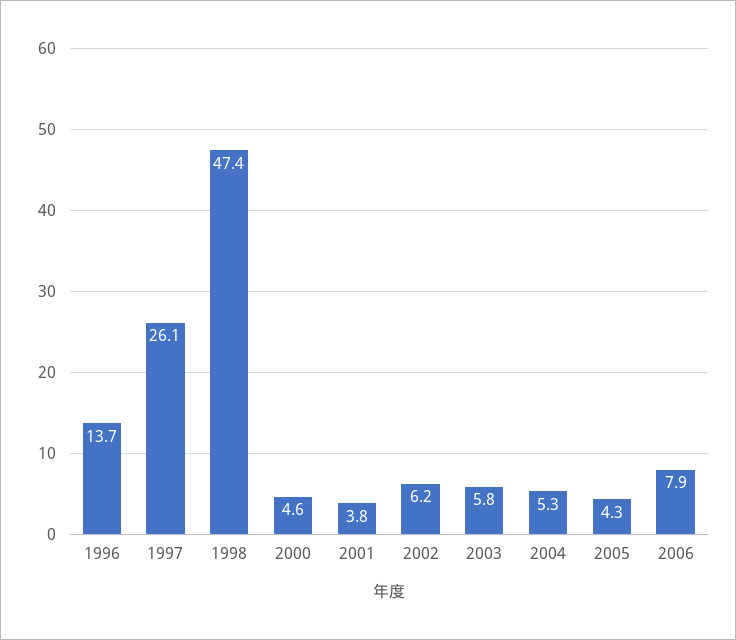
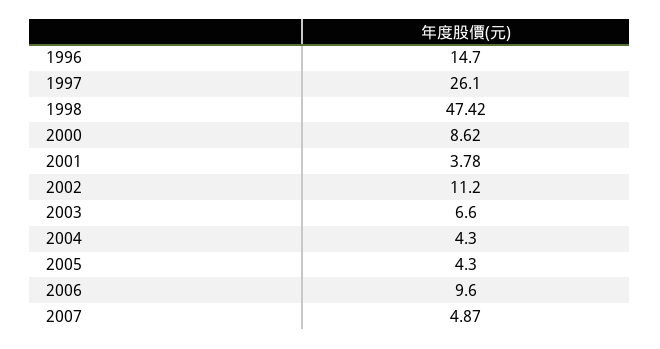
1996: 13.7 -> 14.7
2000: 4.6 -> 8.62
2002: 6.2 -> 11.2
2003: 5.8 -> 6.6
2004: 5.3 -> 4.3
2006: 7.9 -> 9.6
2007: none -> 4.87

